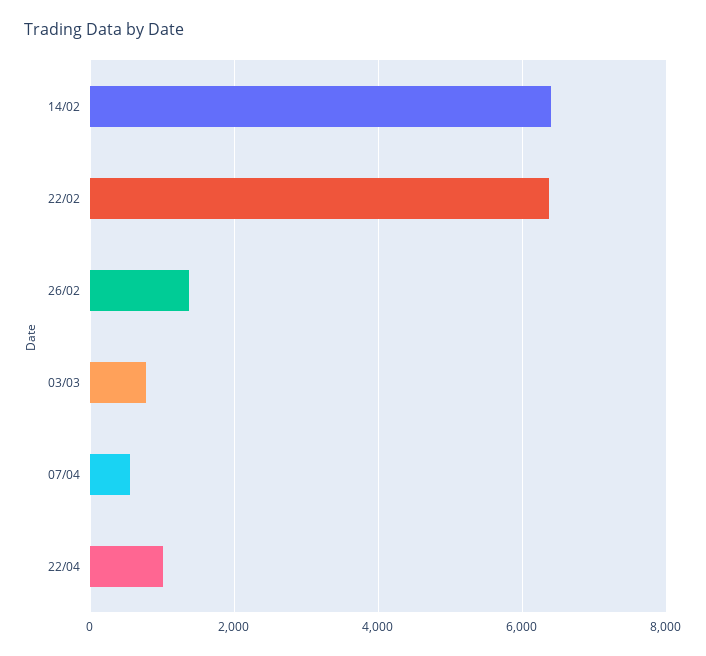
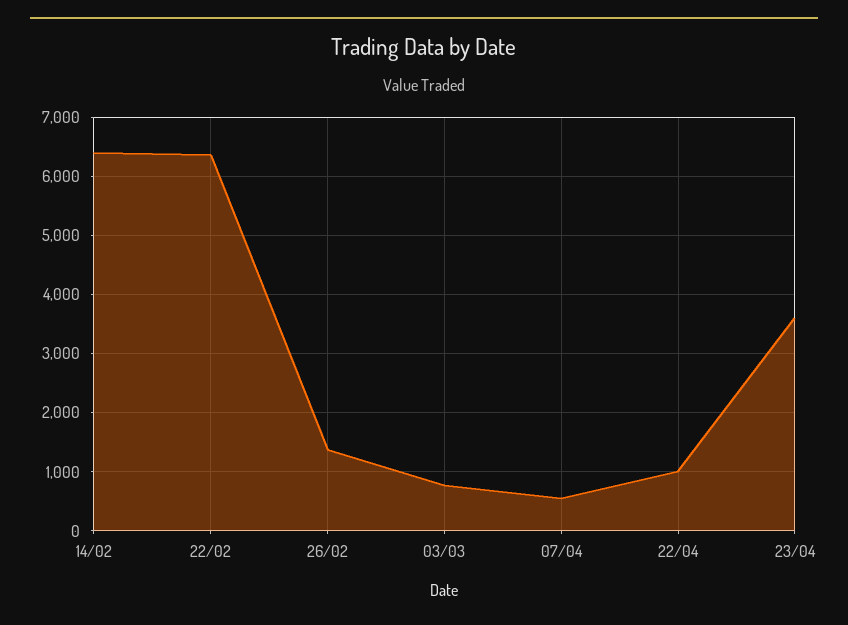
23/04: none -> 3600

